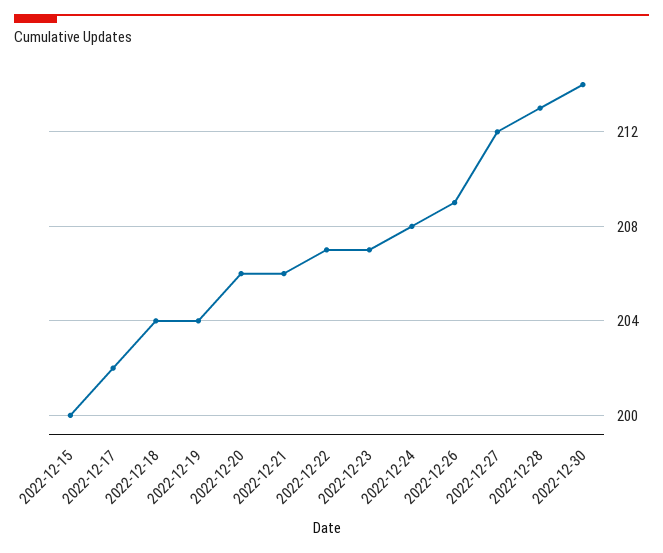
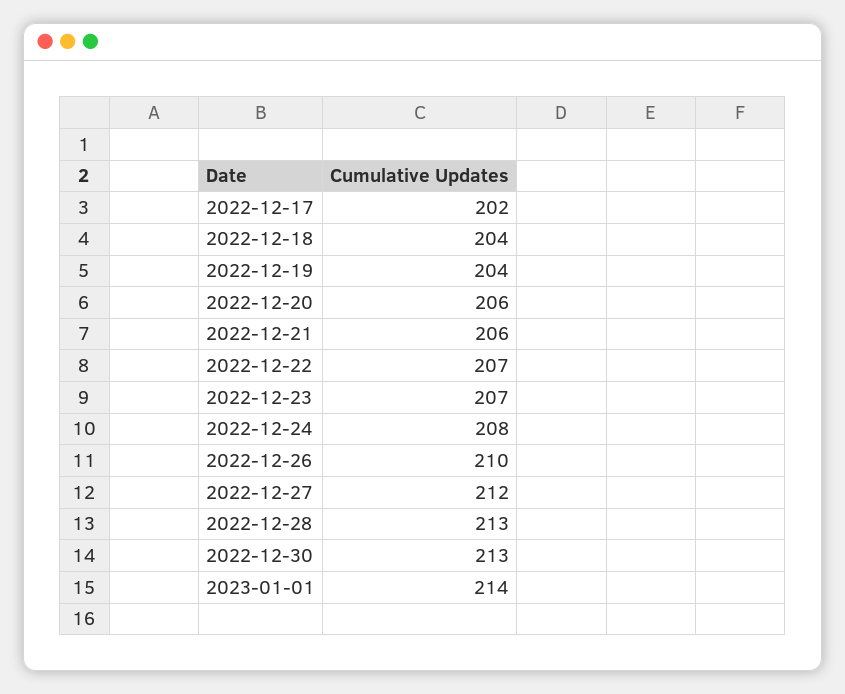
2022-12-15: 200 -> none
2022-12-26: 209 -> 210
2022-12-30: 214 -> 213
2023-01-01: none -> 214

